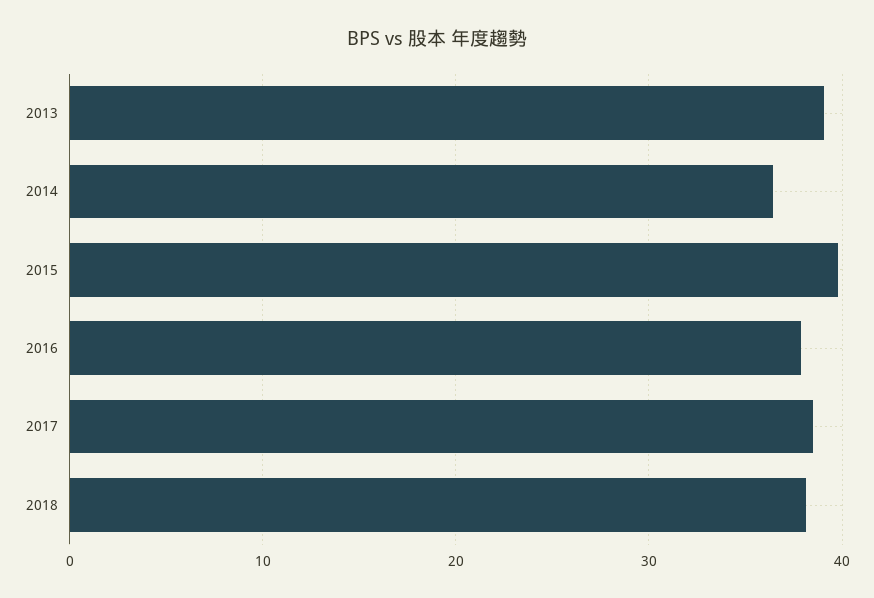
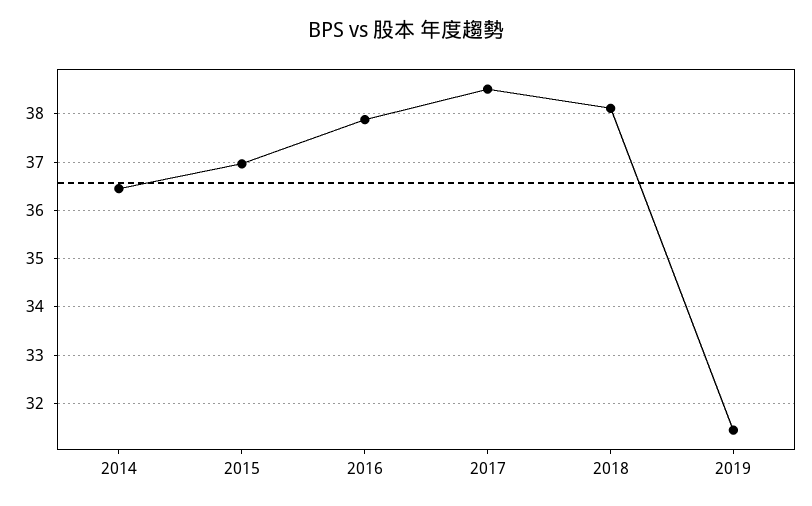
2013: 39 -> none
2015: 40 -> 37
2019: none -> 31.4

